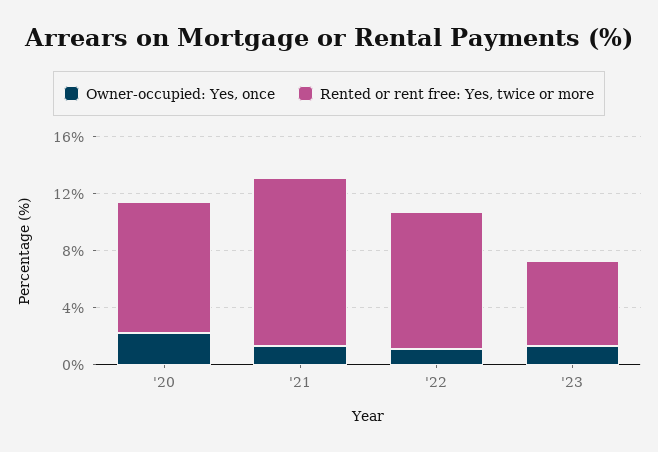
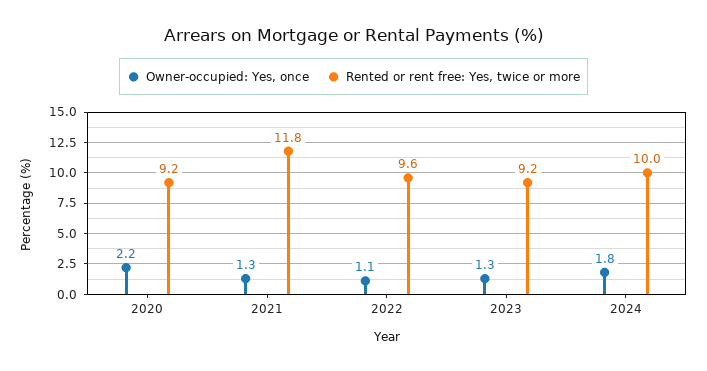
Rented or rent free: Yes, twice or more, '23: 6 -> 9.2
Owner-occupied: Yes, once, 2024: none -> 1.8
Rented or rent free: Yes, twice or more, 2024: none -> 10

